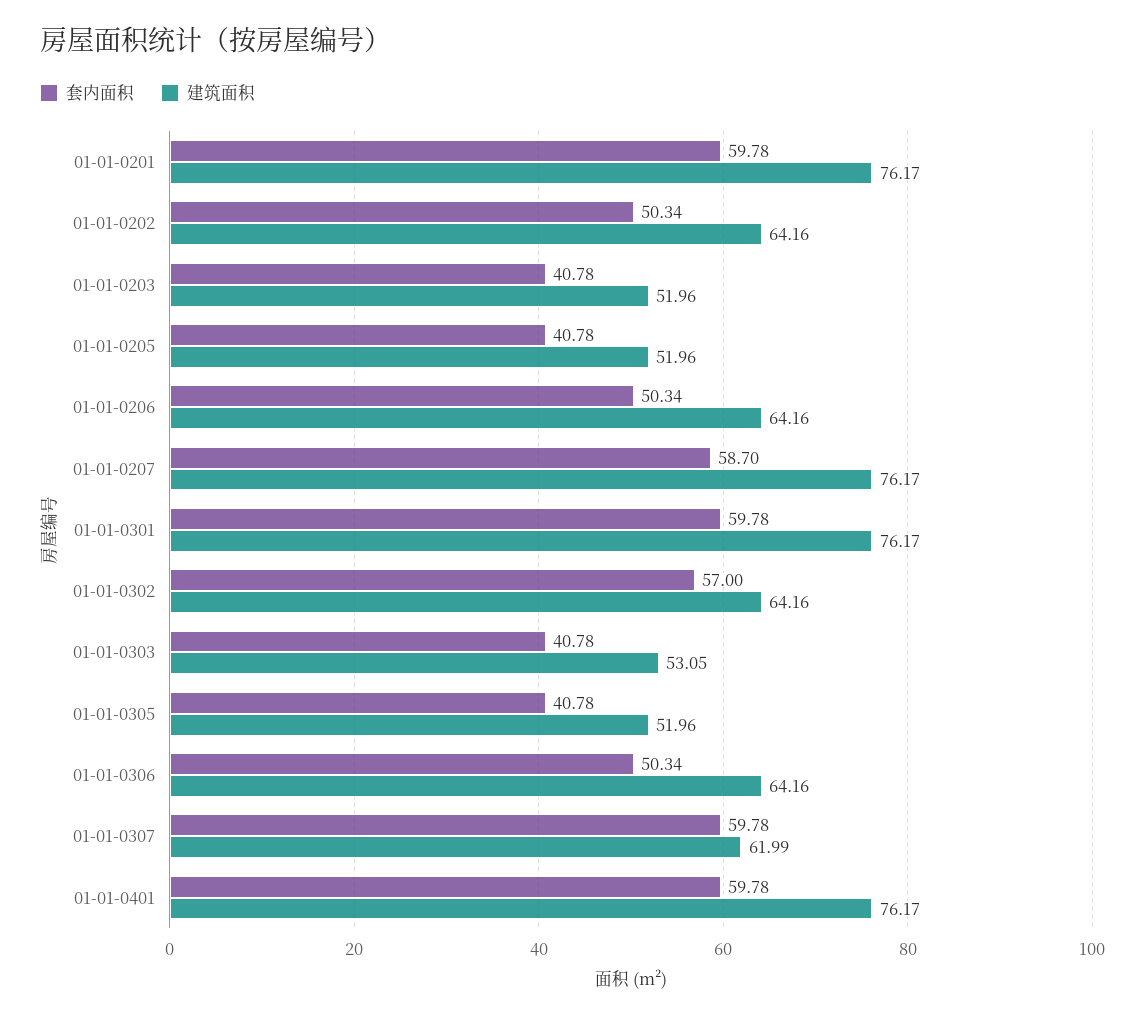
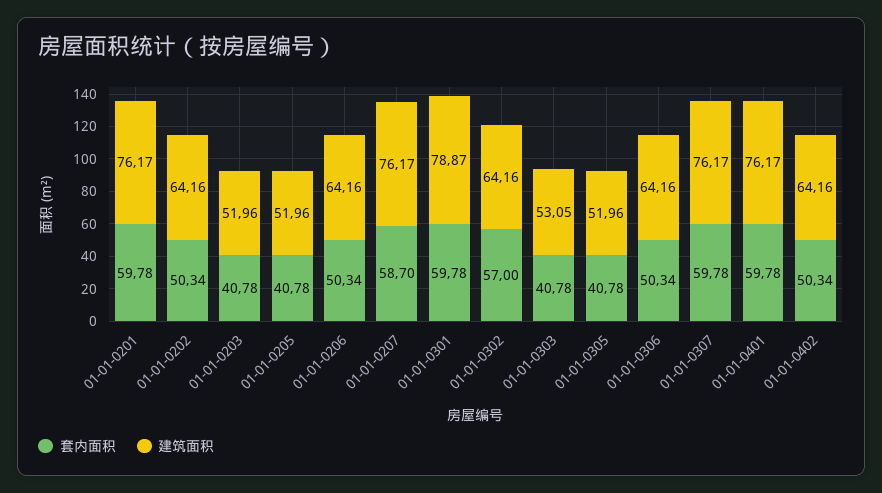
建筑面积, 01-01-0301: 76.17 -> 78.87
建筑面积, 01-01-0307: 61.99 -> 76.17
套内面积, 01-01-0402: none -> 50.34
建筑面积, 01-01-0402: none -> 64.16

